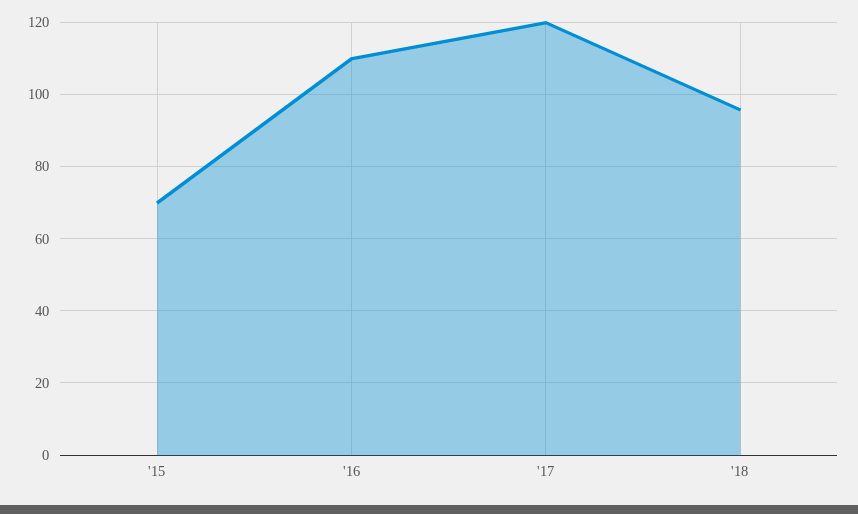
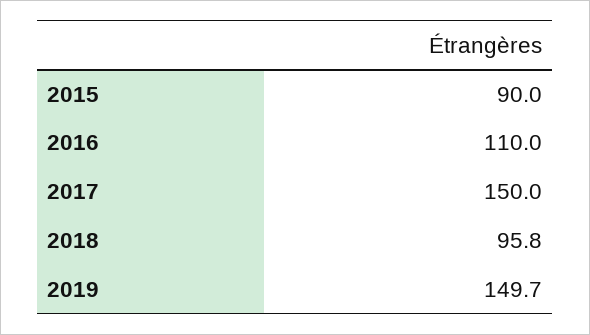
'15: 70 -> 90
'17: 120 -> 150
2019: none -> 149.7

